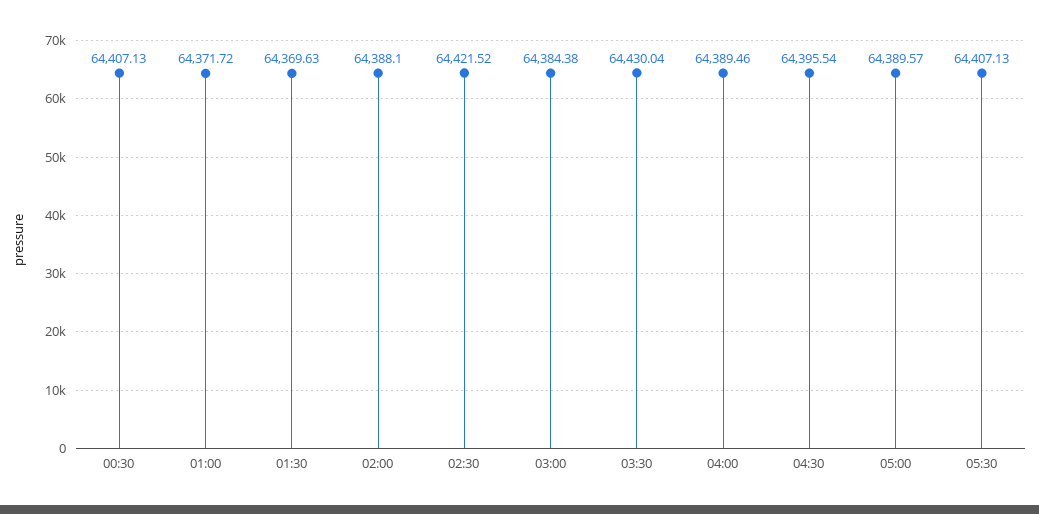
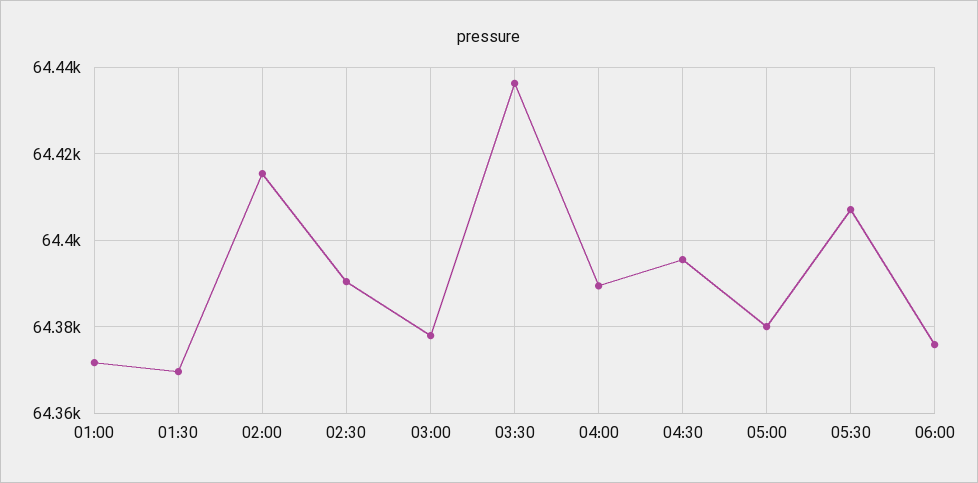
00:30: 64407.13 -> none
02:00: 64388.1 -> 64416
02:30: 64421.52 -> 64390
03:00: 64384.38 -> 64378
03:30: 64430.04 -> 64436
05:00: 64389.57 -> 64380
06:00: none -> 64376

